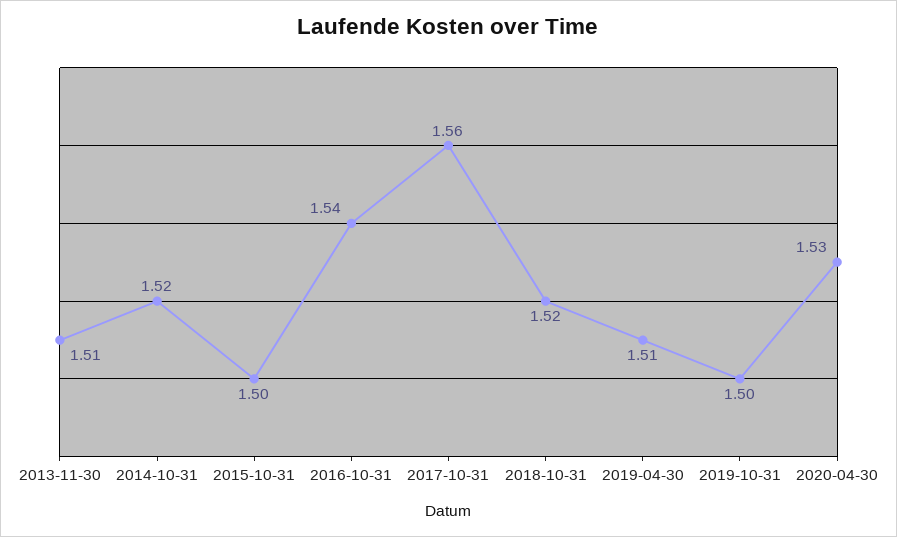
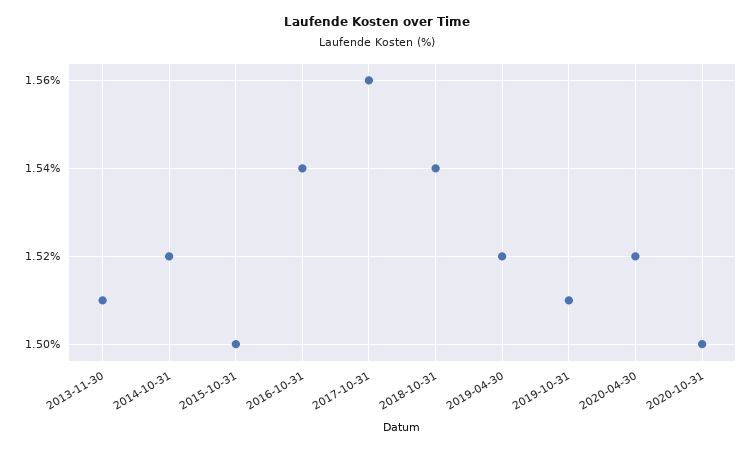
2018-10-31: 1.52 -> 1.54
2019-04-30: 1.51 -> 1.52
2019-10-31: 1.5 -> 1.51
2020-04-30: 1.53 -> 1.52
2020-10-31: none -> 1.5

